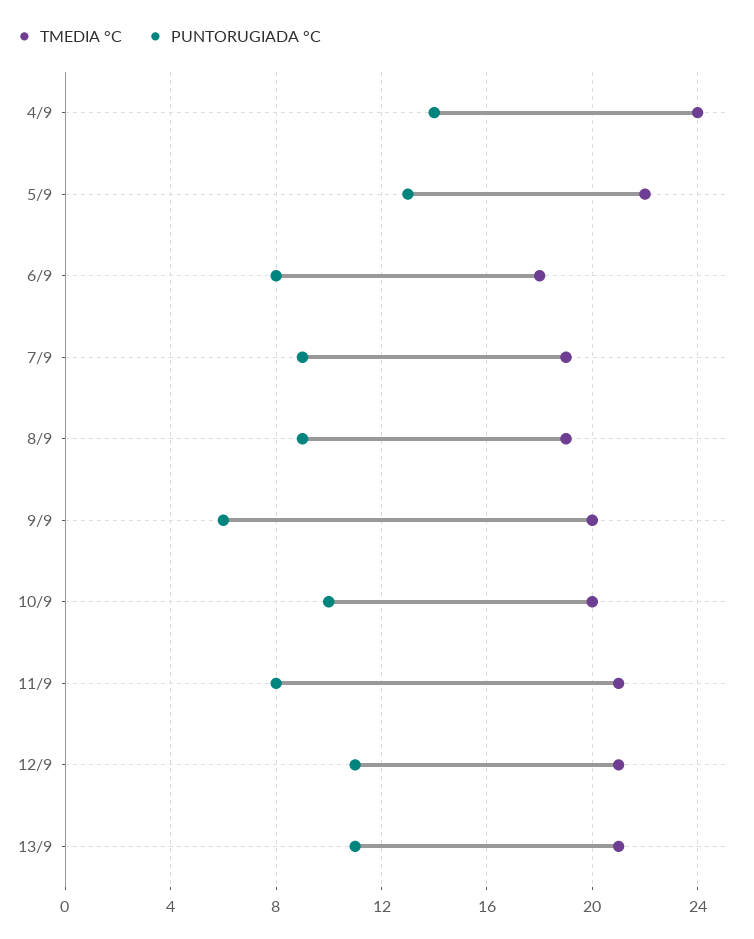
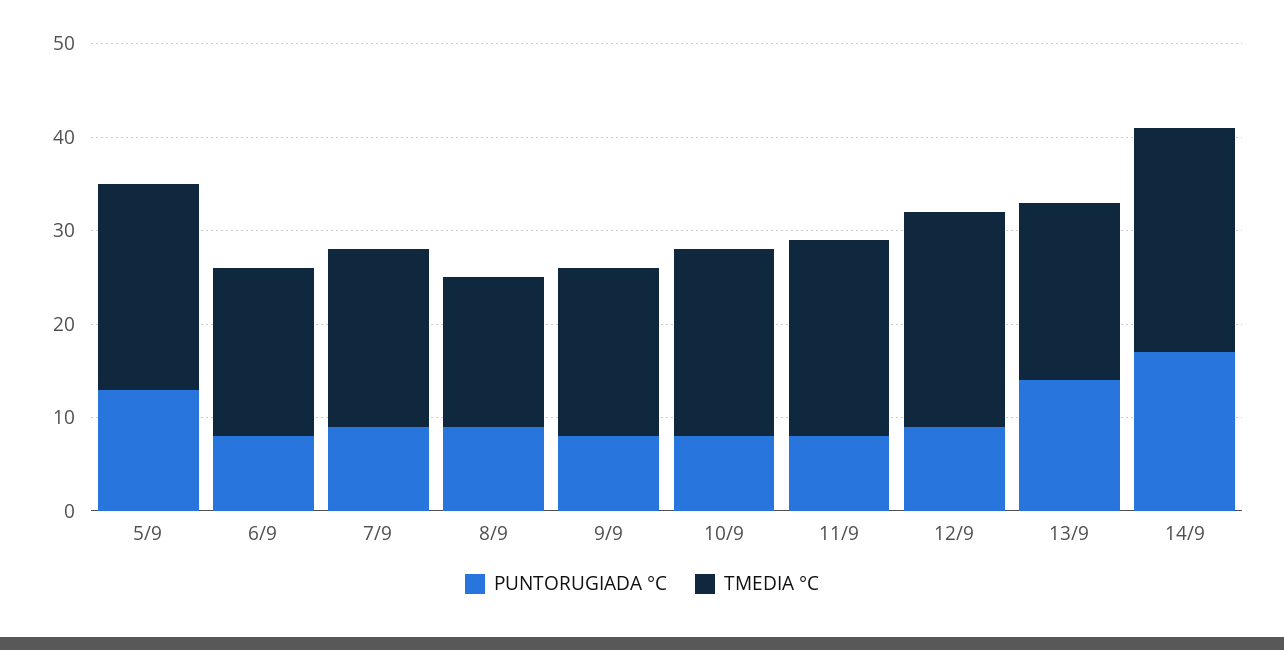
TMEDIA °C, 4/9: 24 -> none
PUNTORUGIADA °C, 4/9: 14 -> none
TMEDIA °C, 8/9: 19 -> 16
TMEDIA °C, 9/9: 20 -> 18
PUNTORUGIADA °C, 9/9: 6 -> 8
PUNTORUGIADA °C, 10/9: 10 -> 8
TMEDIA °C, 12/9: 21 -> 23
PUNTORUGIADA °C, 12/9: 11 -> 9
TMEDIA °C, 13/9: 21 -> 19
PUNTORUGIADA °C, 13/9: 11 -> 14
PUNTORUGIADA °C, 14/9: none -> 17
TMEDIA °C, 14/9: none -> 24

